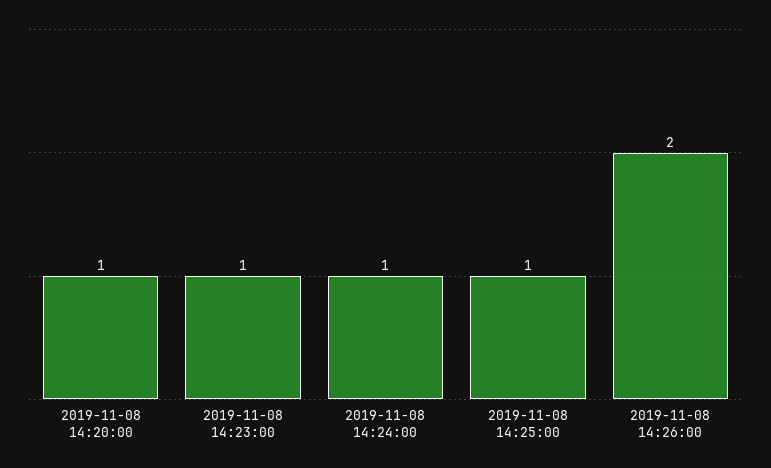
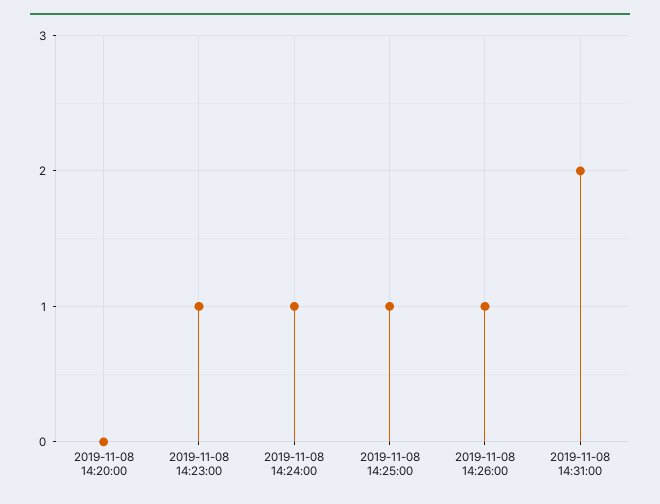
2019-11-08 14:20:00: 1 -> 0
2019-11-08 14:26:00: 2 -> 1
2019-11-08 14:31:00: none -> 2

